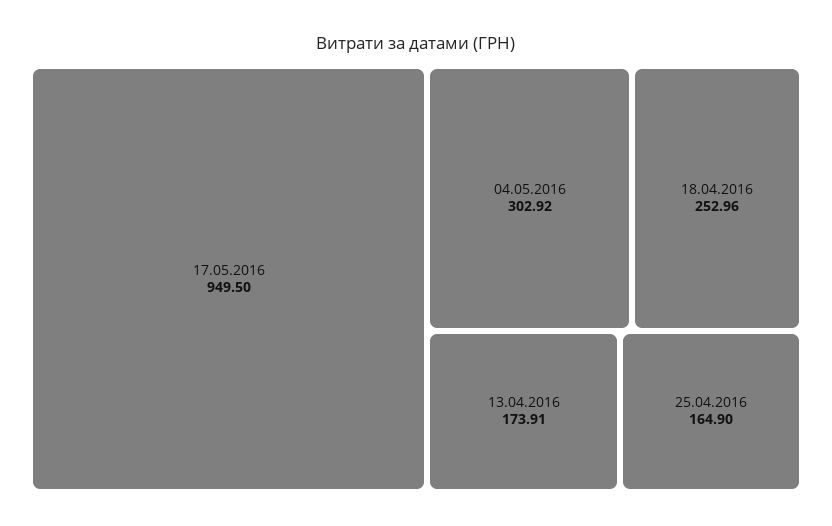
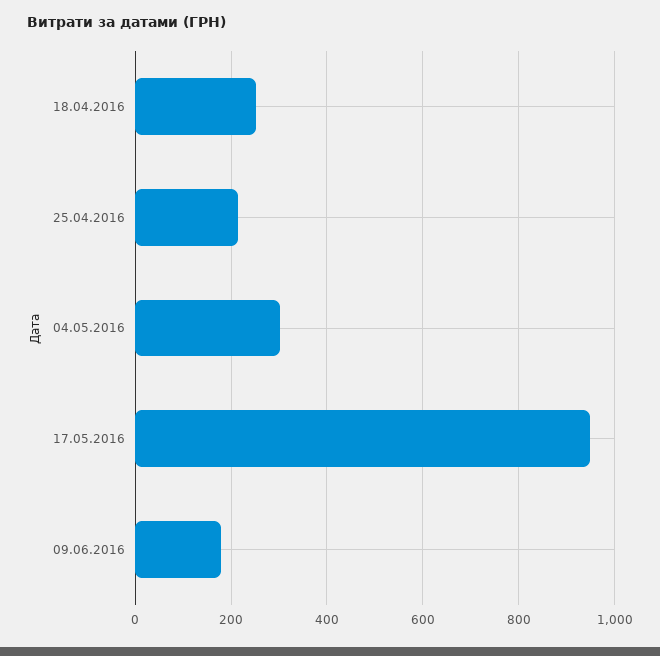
13.04.2016: 173.91 -> none
25.04.2016: 164.9 -> 220
09.06.2016: none -> 180

